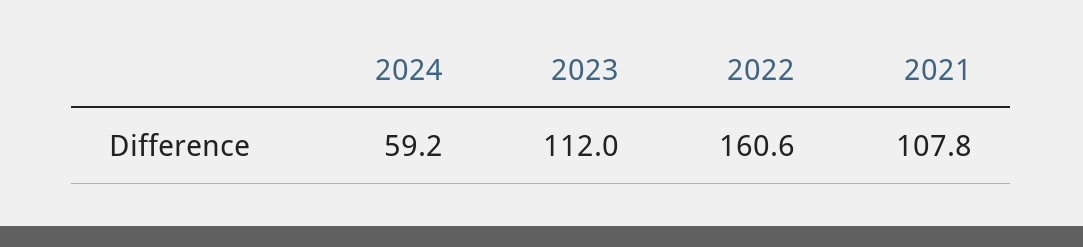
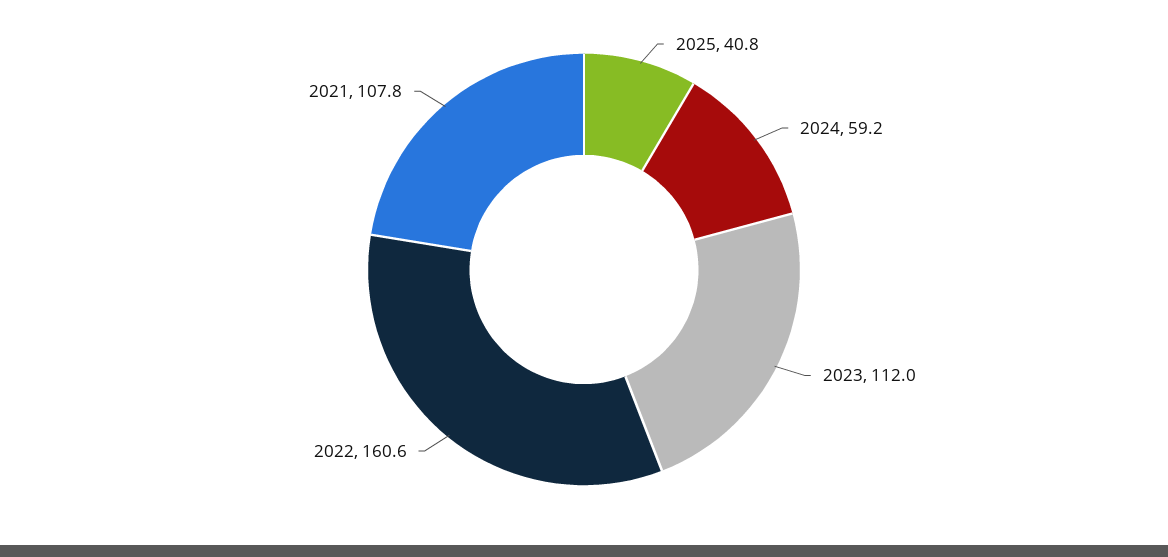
2025: none -> 40.8

